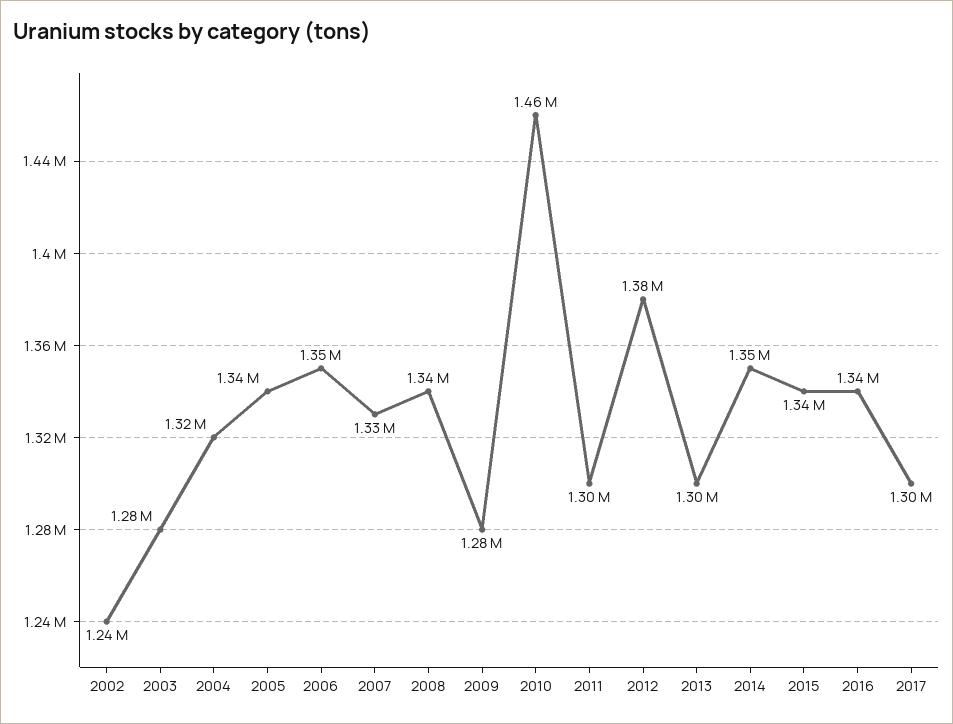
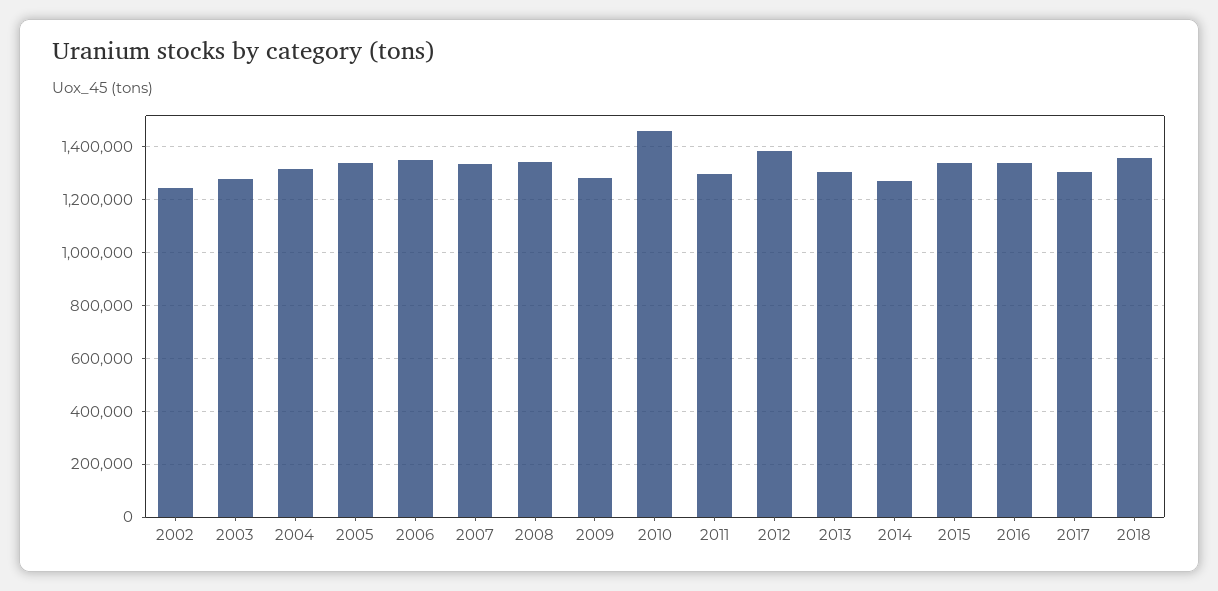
2014: 1350000 -> 1275000
2018: none -> 1350000

